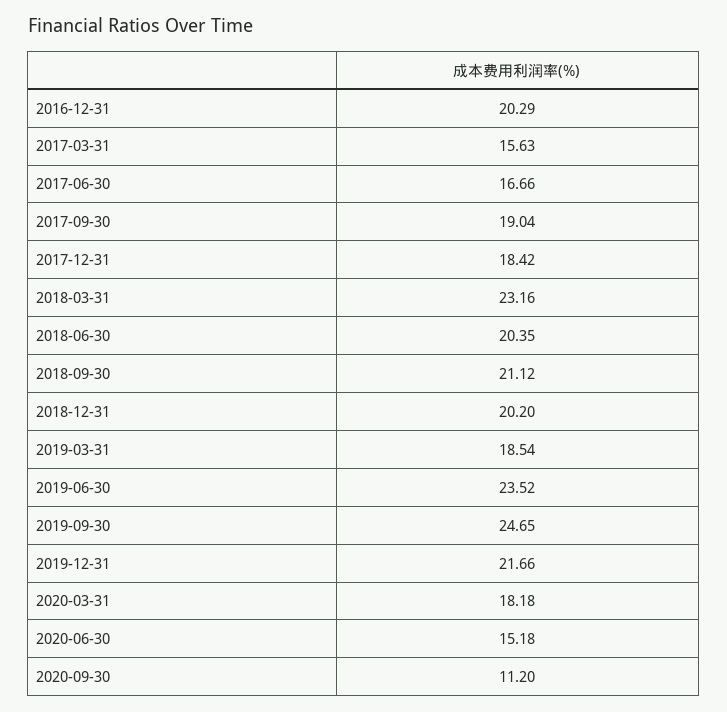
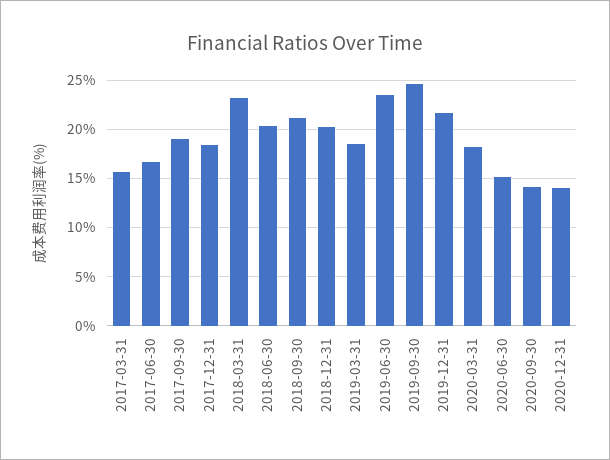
2016-12-31: 20.29 -> none
2020-09-30: 11.2 -> 14
2020-12-31: none -> 14

